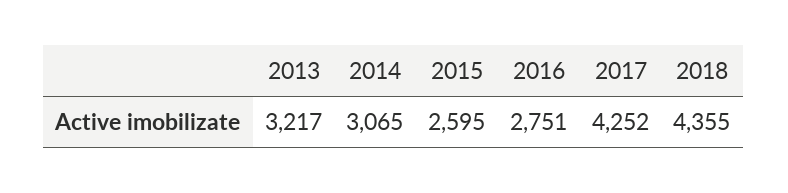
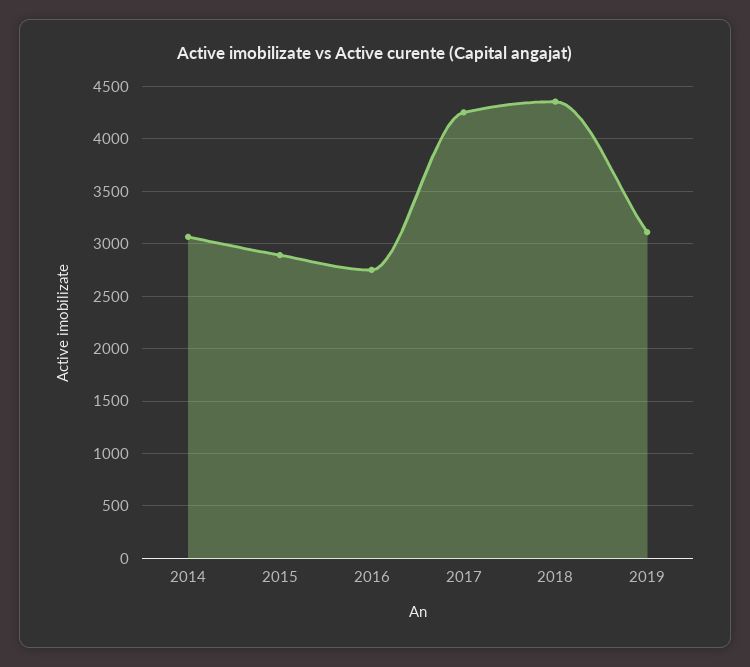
2013: 3217 -> none
2015: 2595 -> 2900
2019: none -> 3100

